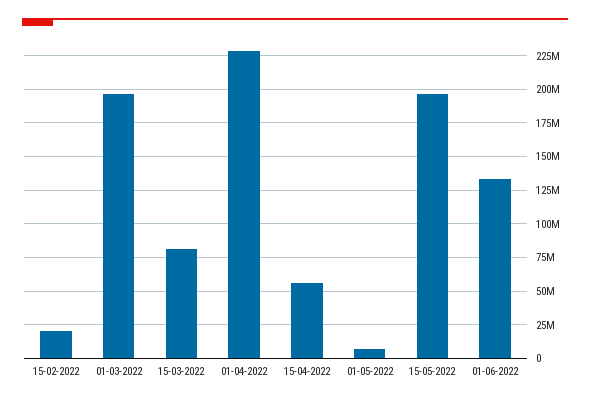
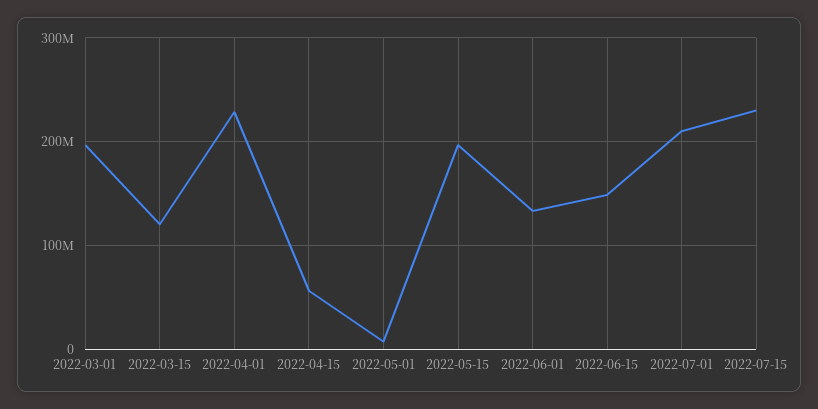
15-02-2022: 20000000 -> none
15-03-2022: 80000000 -> 120000000
2022-06-15: none -> 150000000
2022-07-01: none -> 210000000
2022-07-15: none -> 230000000

